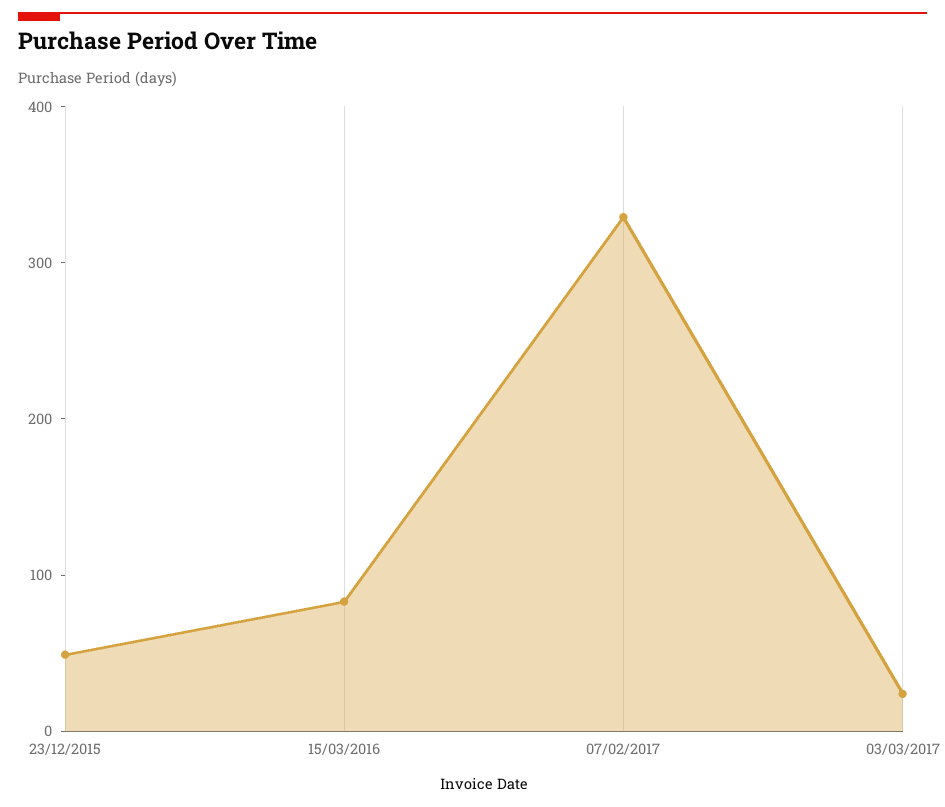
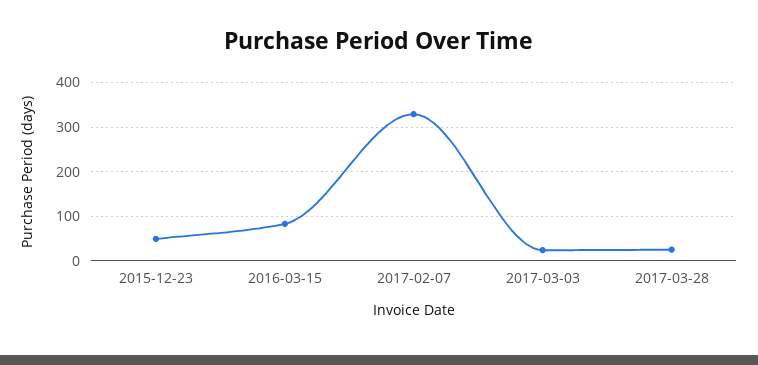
2017-03-28: none -> 20

